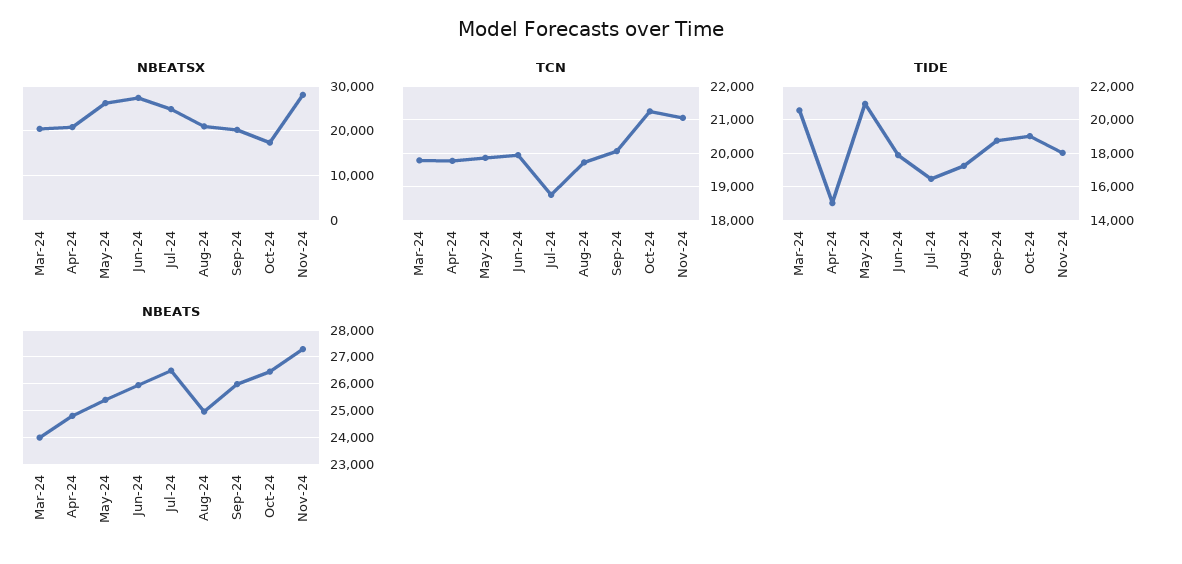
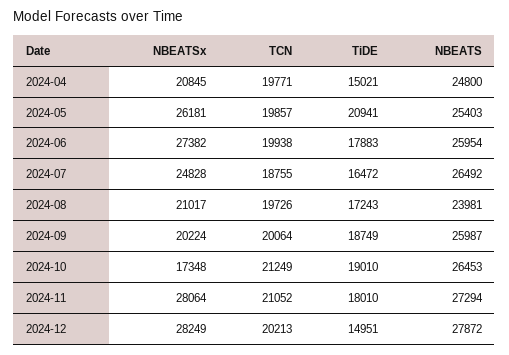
NBEATSX, Mar-24: 20000 -> none
TCN, Mar-24: 19800 -> none
TIDE, Mar-24: 20500 -> none
NBEATS, Mar-24: 24000 -> none
NBEATS, Aug-24: 25000 -> 23981
NBEATSX, 2024-12: none -> 28249
TCN, 2024-12: none -> 20213
TIDE, 2024-12: none -> 14951
NBEATS, 2024-12: none -> 27872

